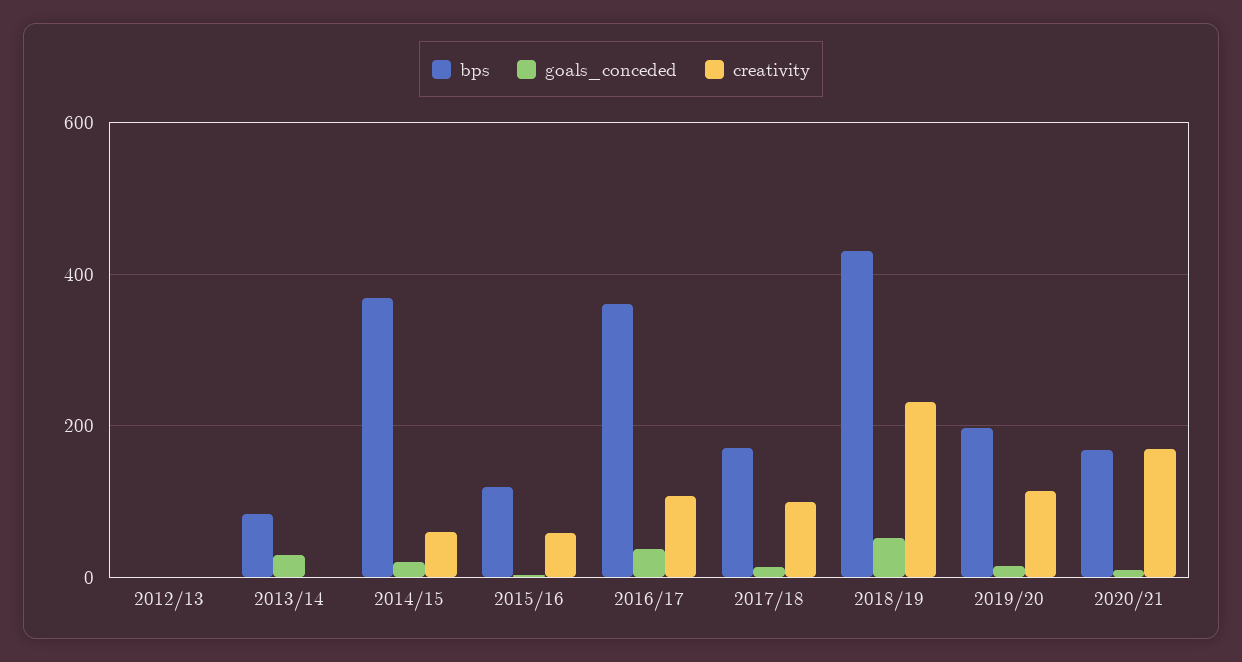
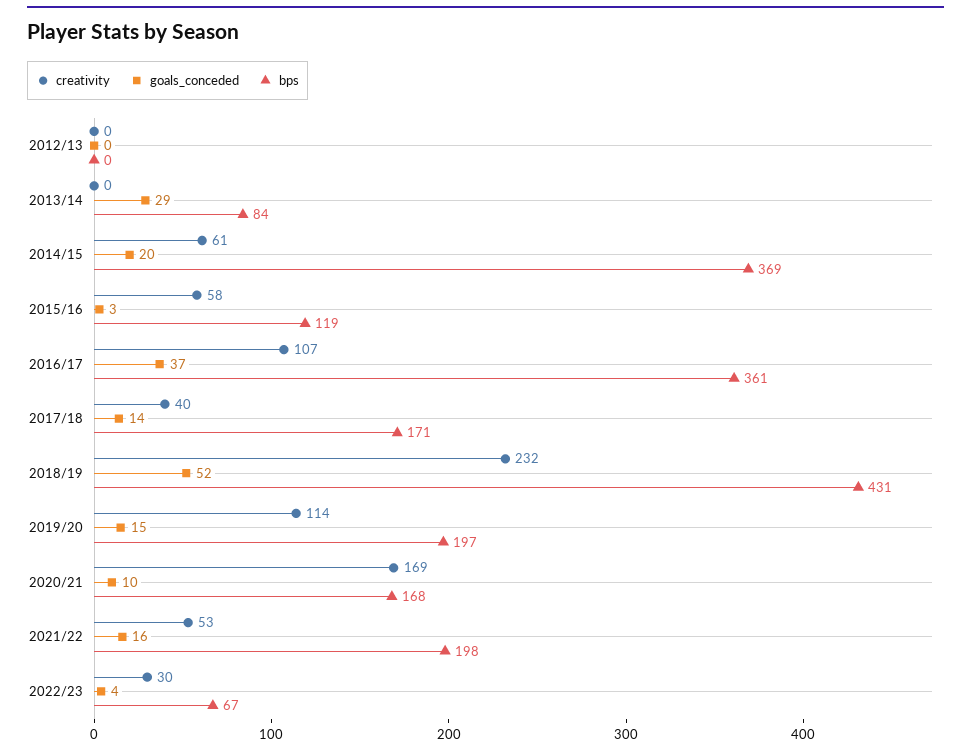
creativity, 2017/18: 100 -> 40
creativity, 2021/22: none -> 53
goals_conceded, 2021/22: none -> 16
bps, 2021/22: none -> 198
creativity, 2022/23: none -> 30
goals_conceded, 2022/23: none -> 4
bps, 2022/23: none -> 67

